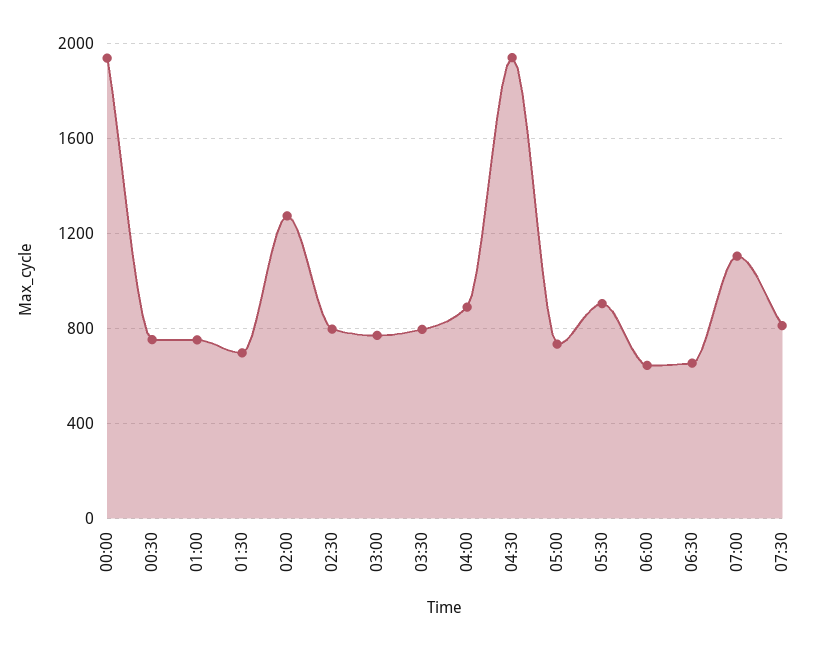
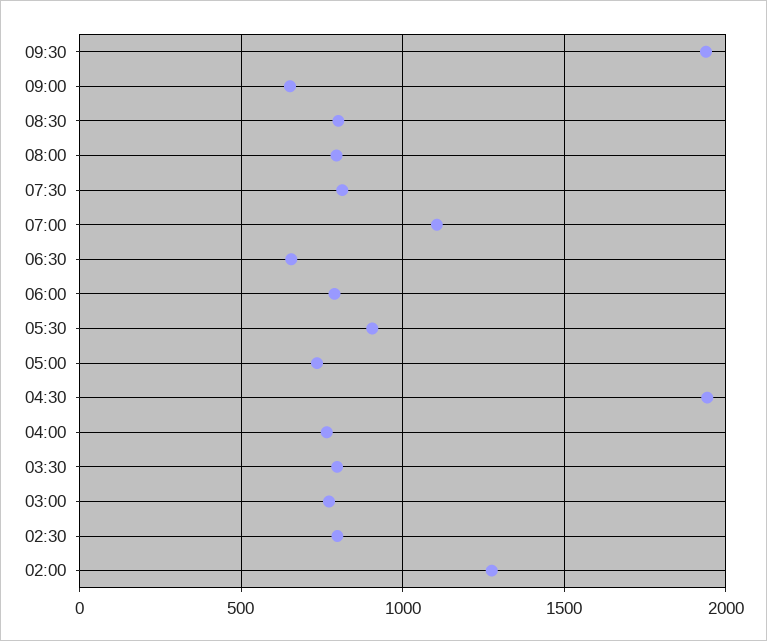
00:00: 1950 -> none
00:30: 750 -> none
01:00: 750 -> none
01:30: 700 -> none
04:00: 900 -> 750
06:00: 650 -> 800
09:30: none -> 1950
09:00: none -> 650
08:30: none -> 800
08:00: none -> 800

